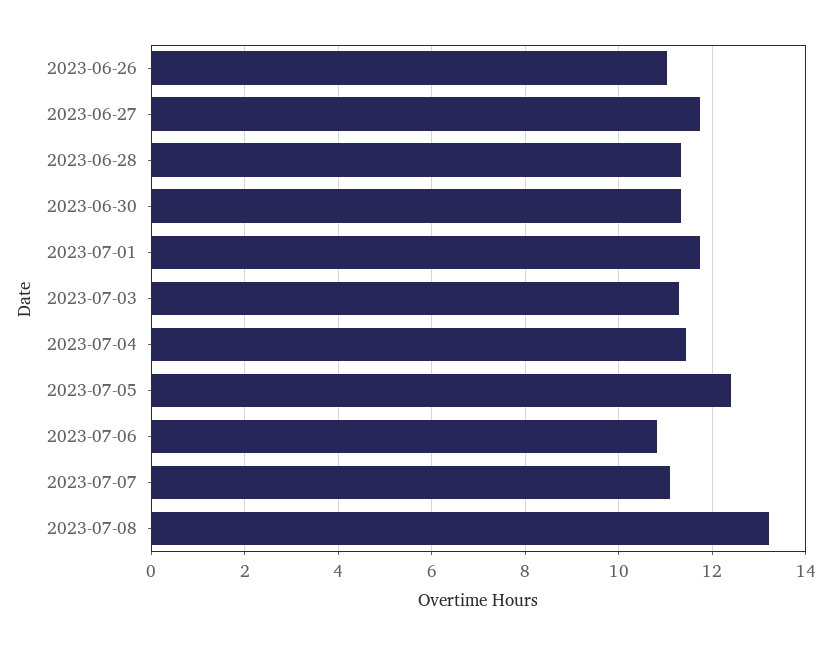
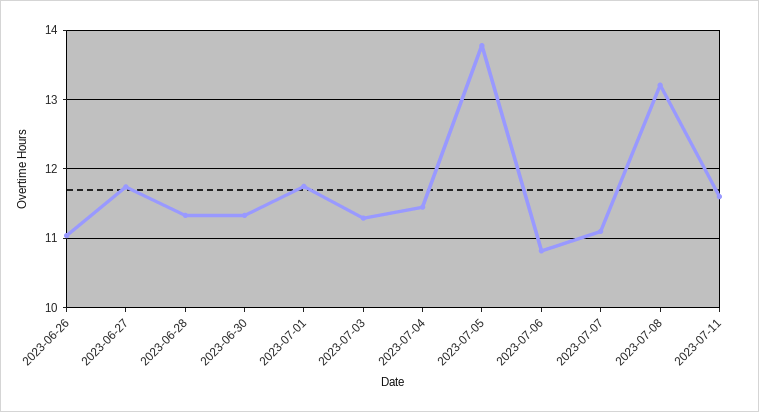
2023-07-05: 12.4 -> 13.8
2023-07-11: none -> 11.6

